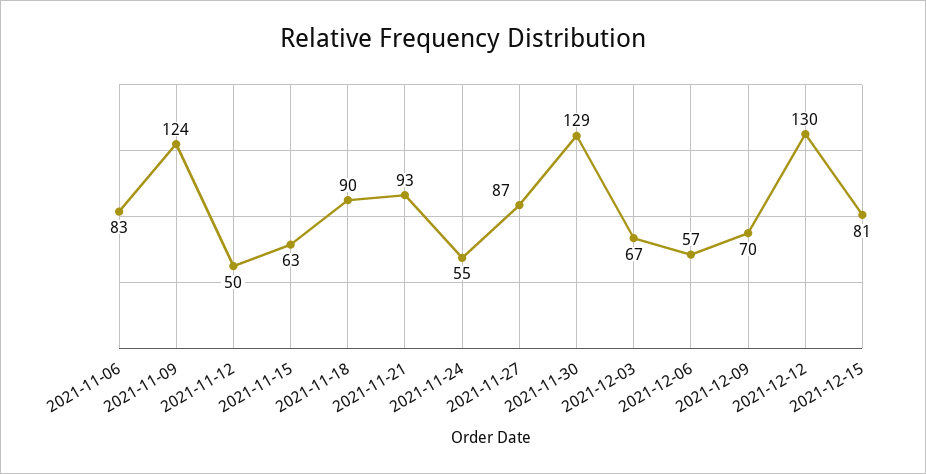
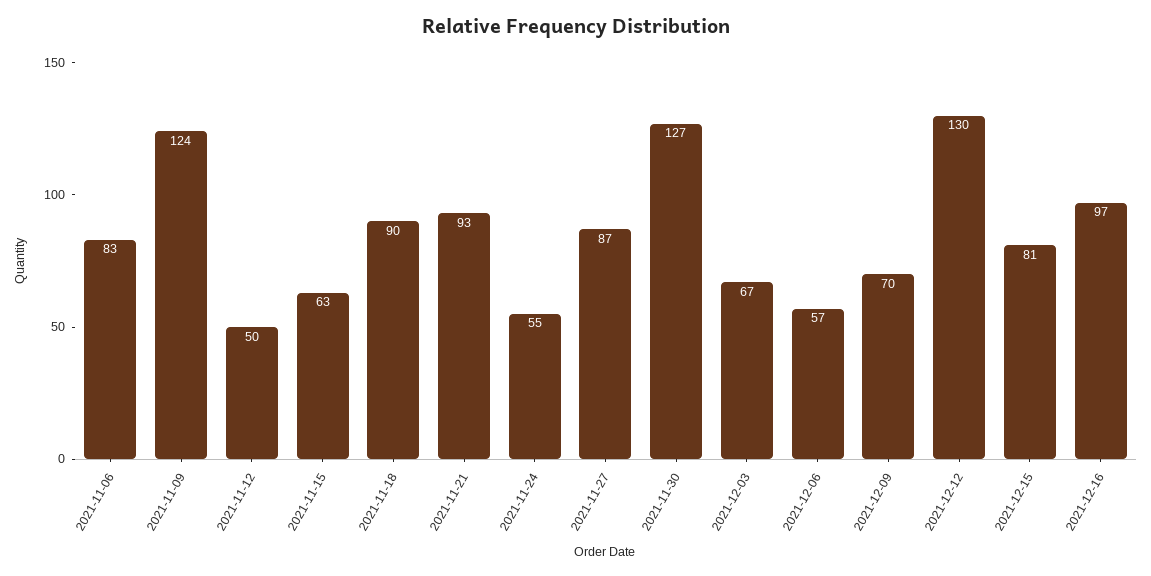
2021-11-30: 129 -> 127
2021-12-16: none -> 97

